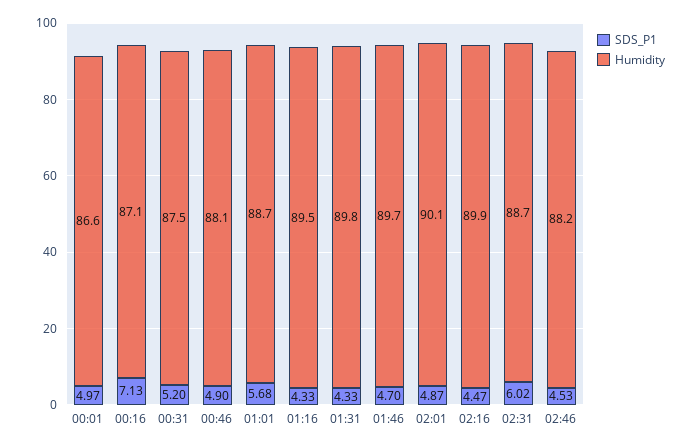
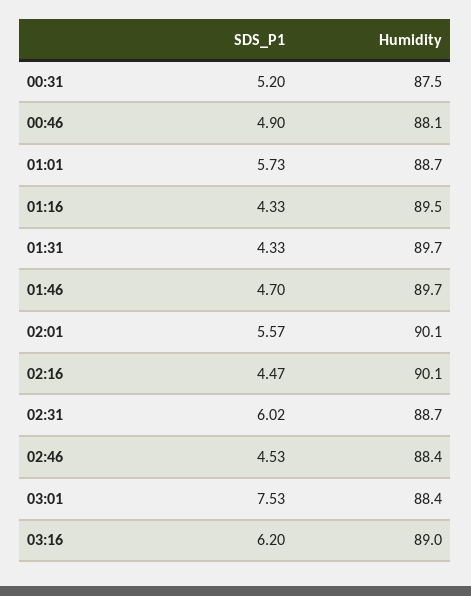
SDS_P1, 00:01: 4.97 -> none
Humidity, 00:01: 86.6 -> none
SDS_P1, 00:16: 7.13 -> none
Humidity, 00:16: 87.1 -> none
SDS_P1, 01:01: 5.68 -> 5.73
Humidity, 01:31: 89.8 -> 89.7
SDS_P1, 02:01: 4.87 -> 5.57
Humidity, 02:16: 89.9 -> 90.1
Humidity, 02:46: 88.2 -> 88.4
SDS_P1, 03:01: none -> 7.53
Humidity, 03:01: none -> 88.4
SDS_P1, 03:16: none -> 6.2
Humidity, 03:16: none -> 89

